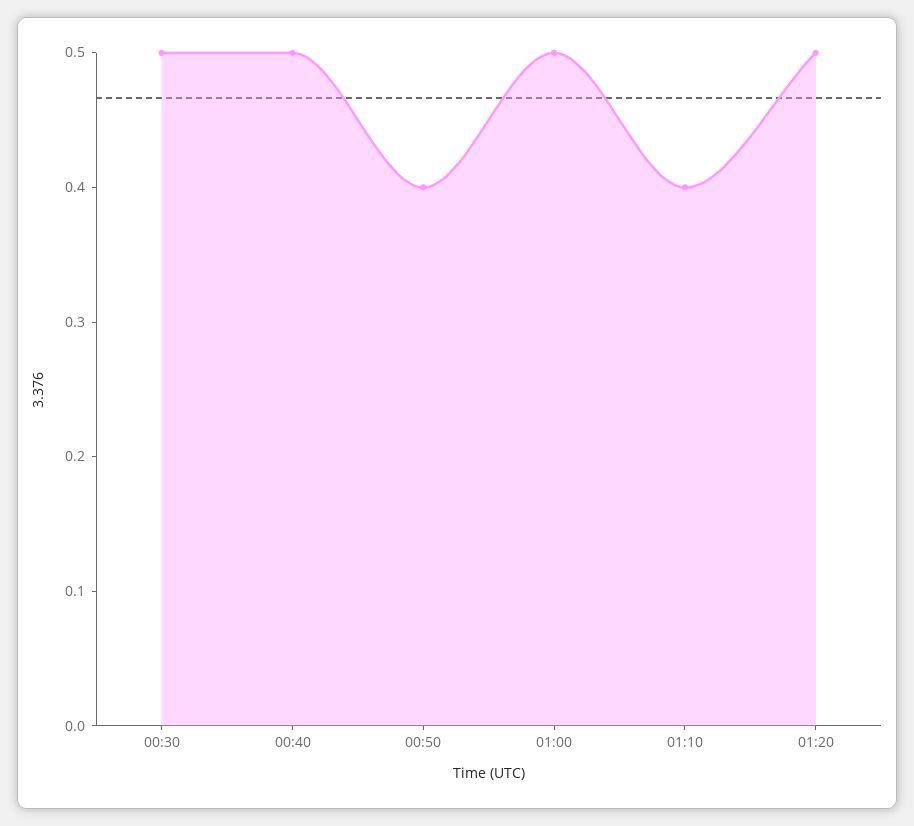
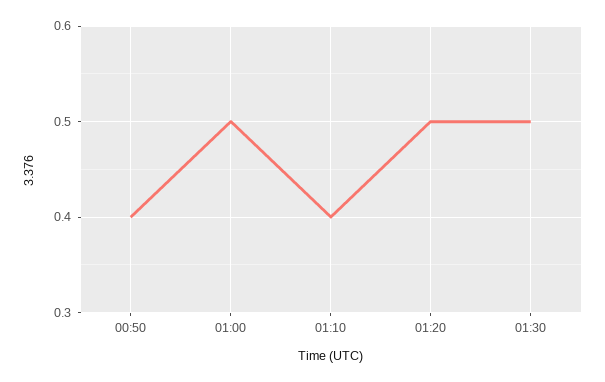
00:30: 0.5 -> none
00:40: 0.5 -> none
01:30: none -> 0.5

